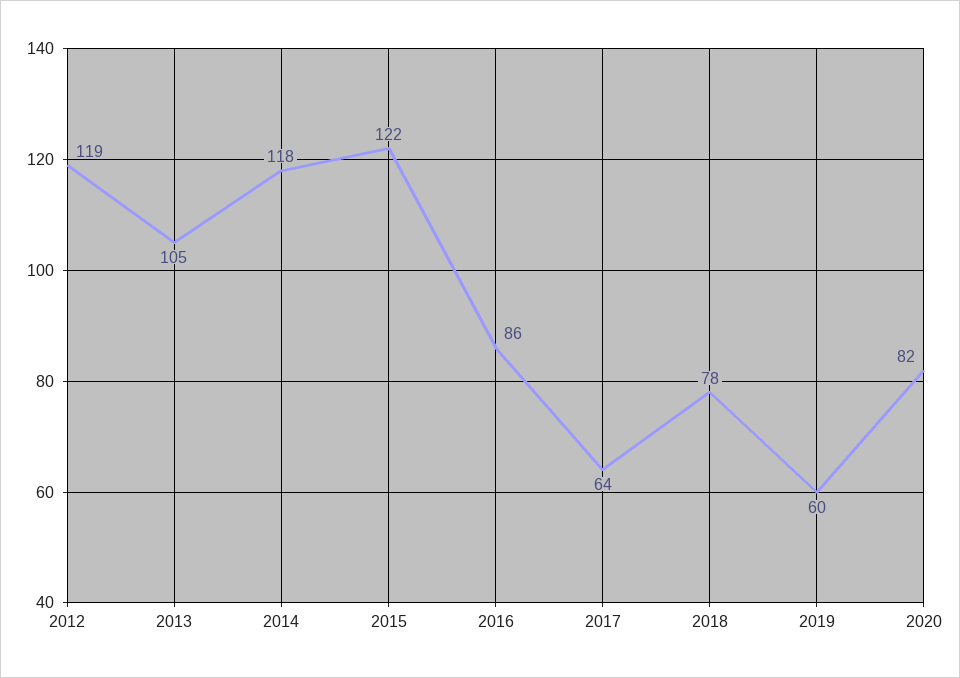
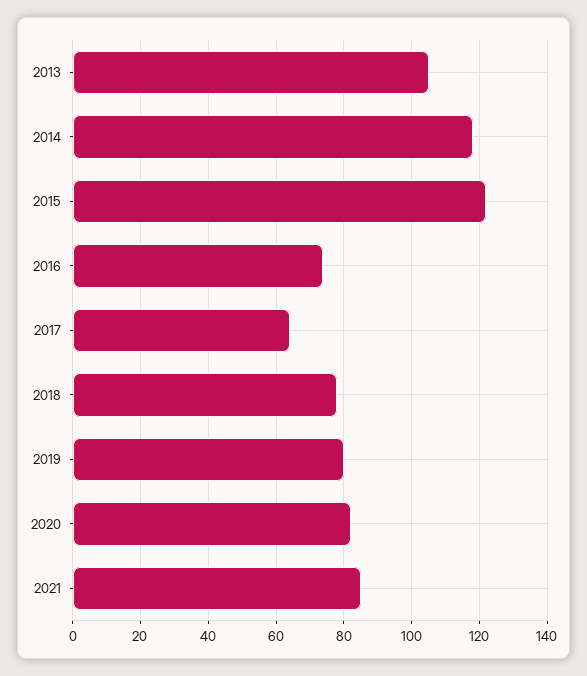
2012: 119 -> none
2016: 86 -> 75
2019: 60 -> 80
2021: none -> 85

